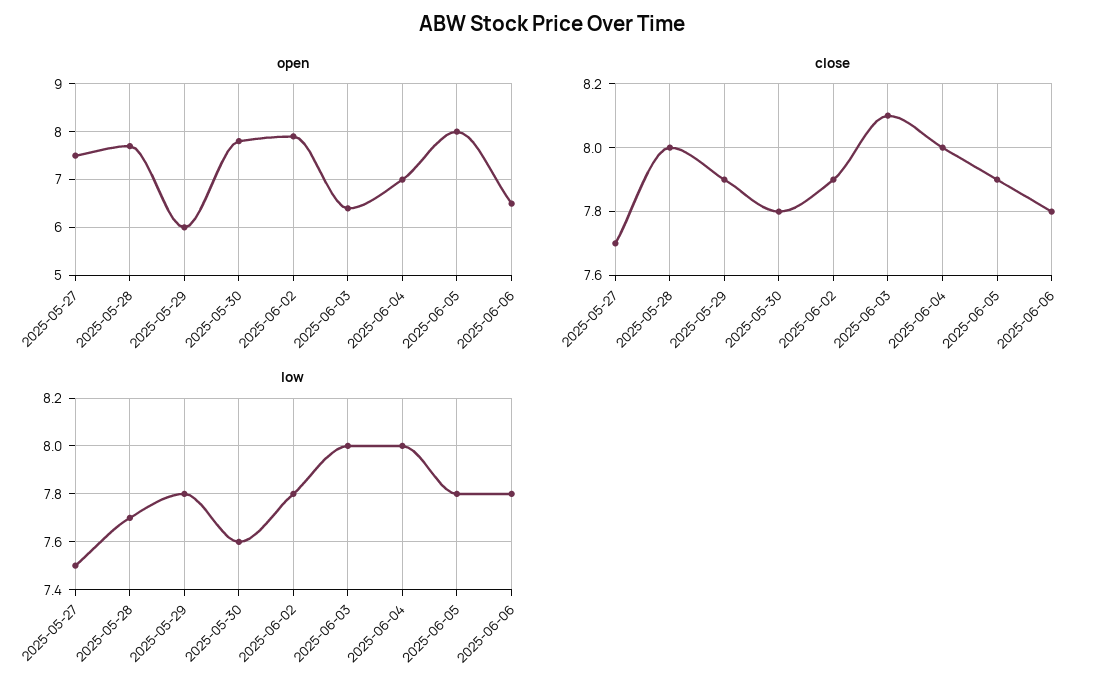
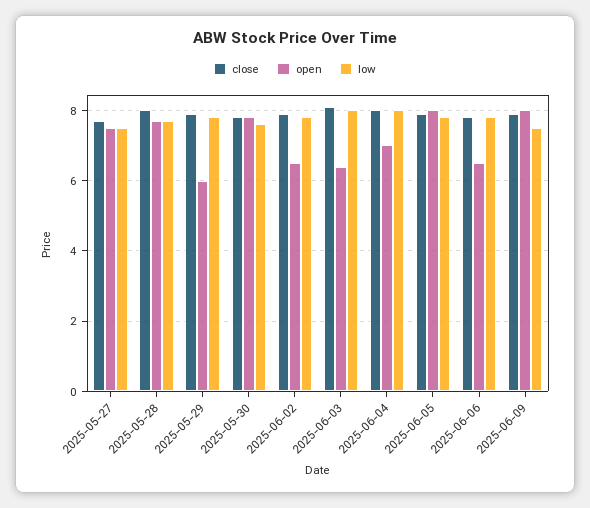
open, 2025-06-02: 8 -> 6.5
close, 2025-06-09: none -> 8
open, 2025-06-09: none -> 8
low, 2025-06-09: none -> 7.5

